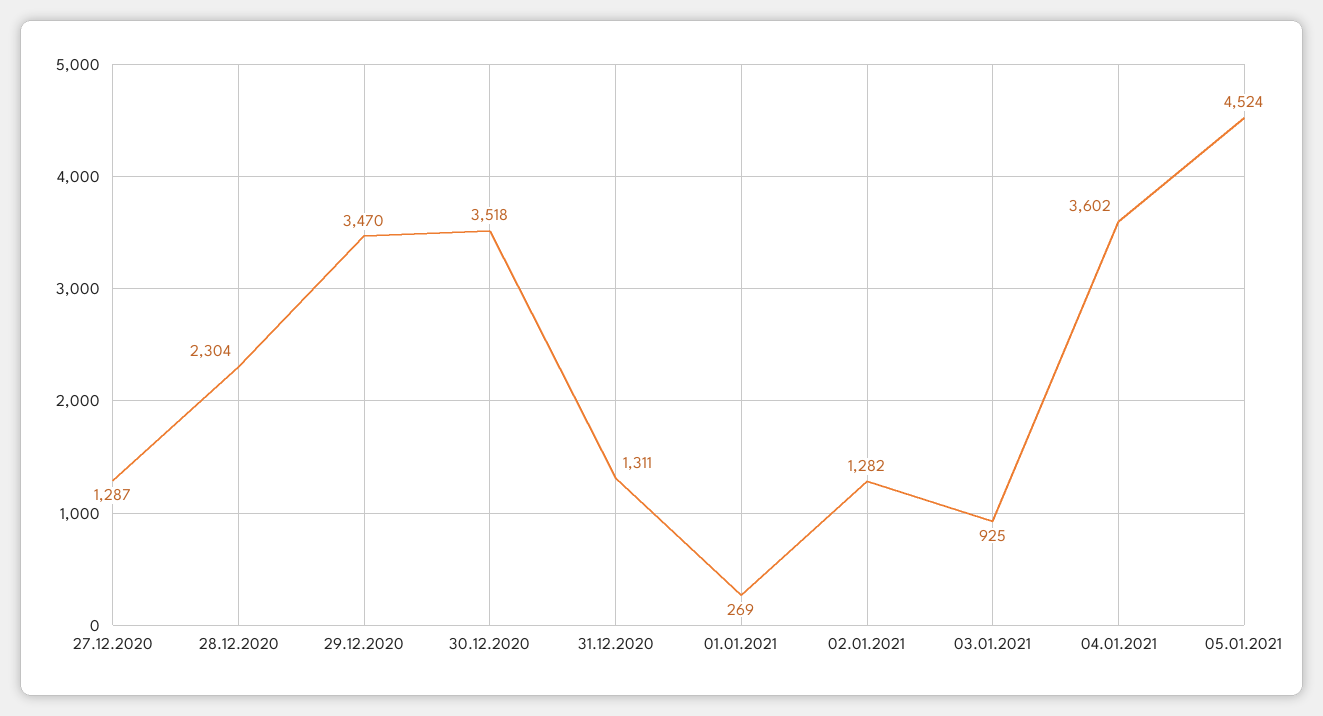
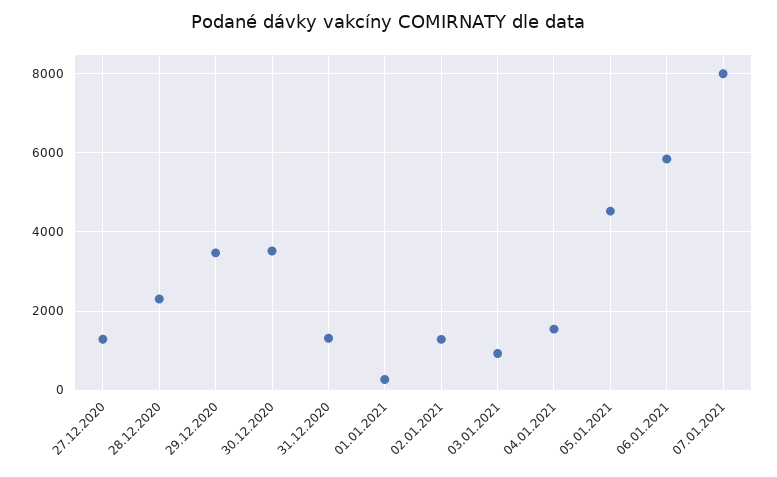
04.01.2021: 3602 -> 1600
06.01.2021: none -> 5800
07.01.2021: none -> 8000

